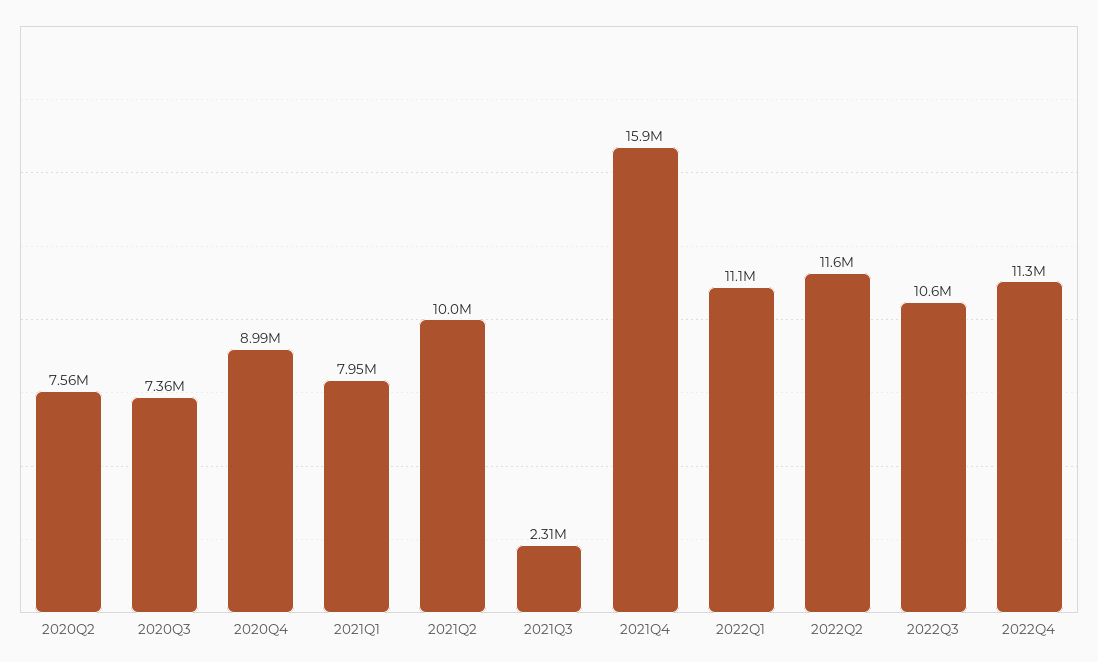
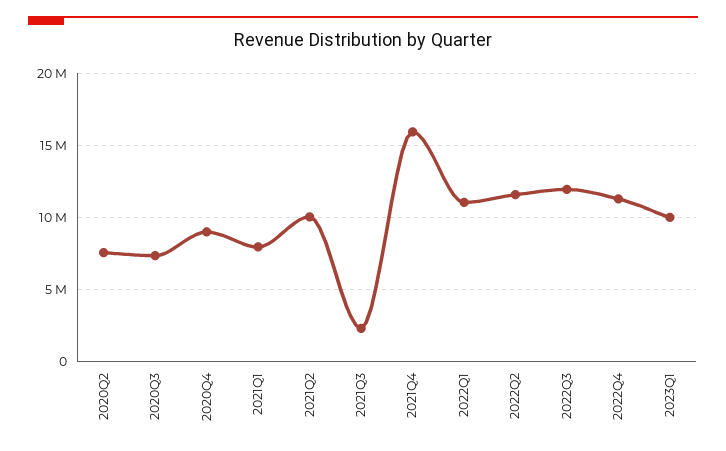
2022Q3: 10600000 -> 12000000
2023Q1: none -> 10000000

